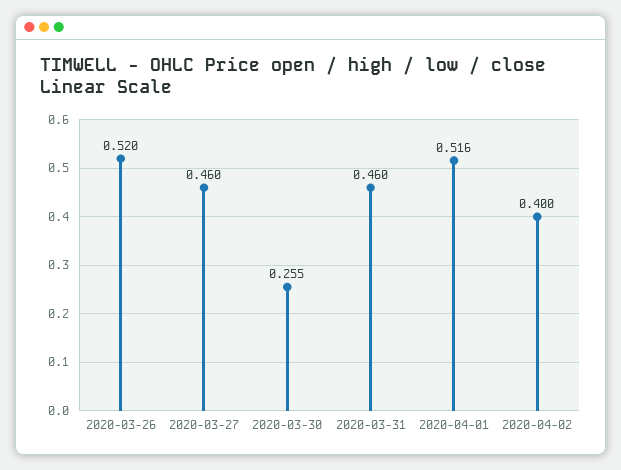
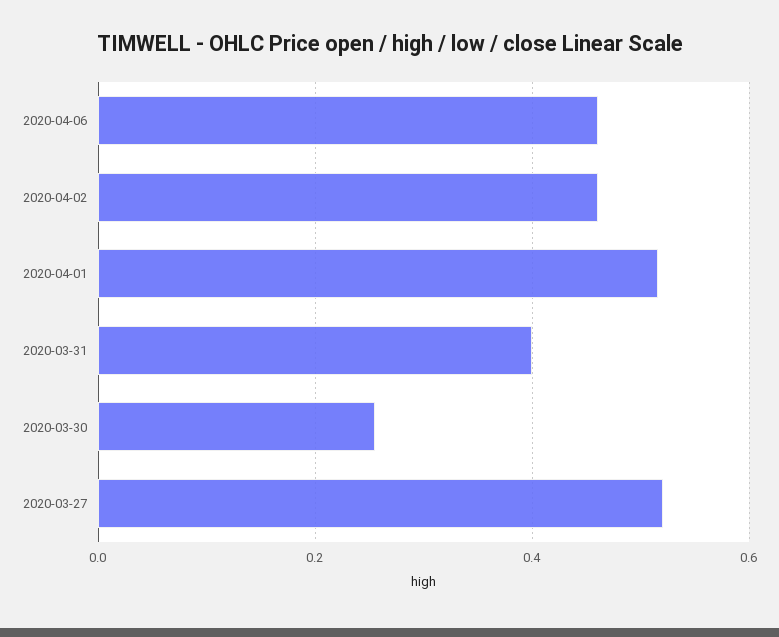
2020-03-26: 0.52 -> none
2020-03-27: 0.46 -> 0.52
2020-03-31: 0.46 -> 0.4
2020-04-02: 0.4 -> 0.46
2020-04-06: none -> 0.46

